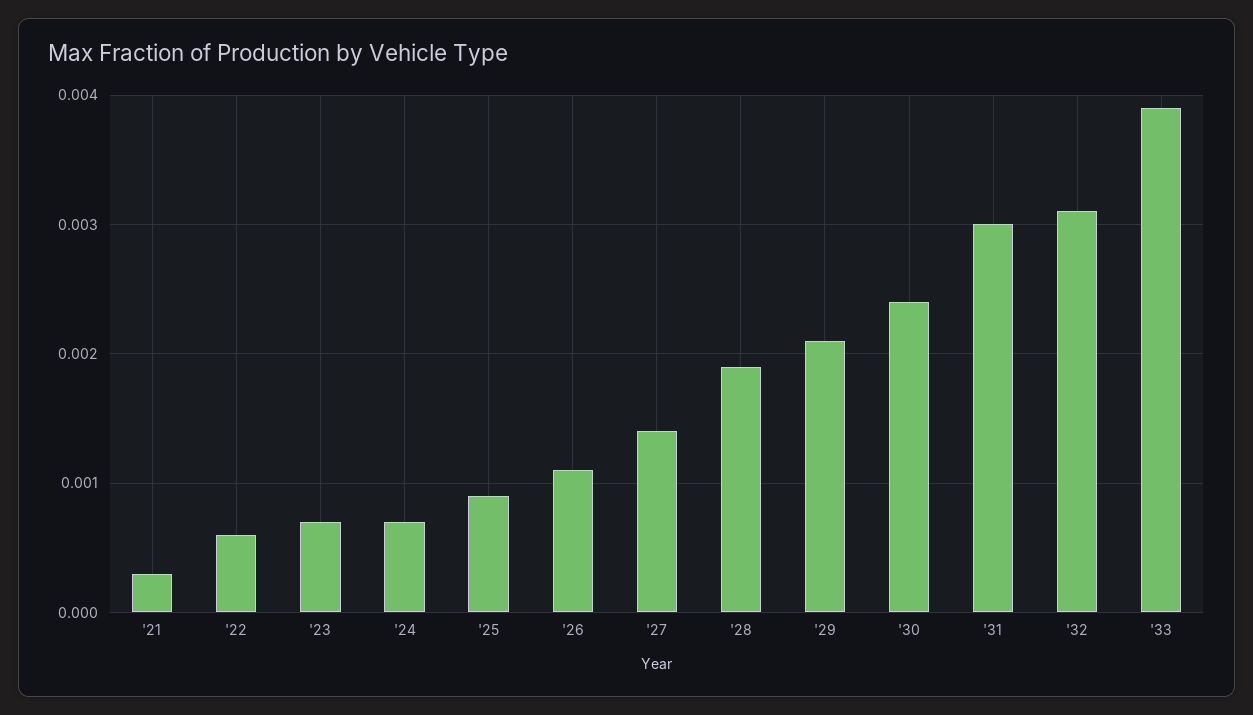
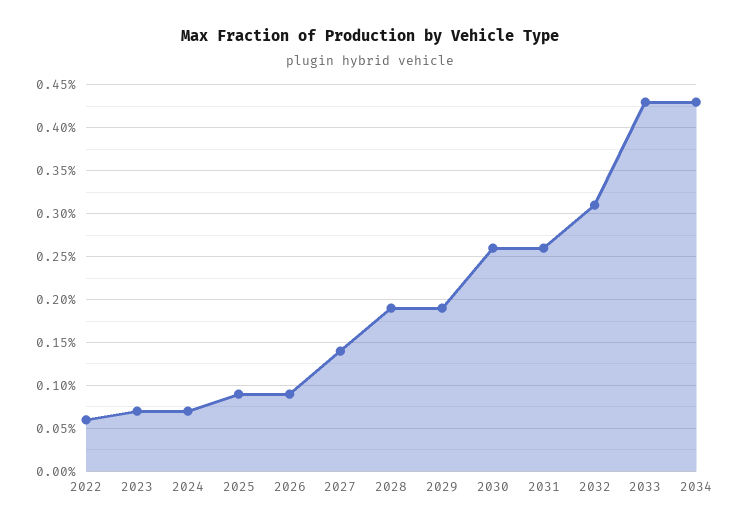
'21: 0.0003 -> none
'26: 0.0011 -> 0.0009
'29: 0.0021 -> 0.0019
'30: 0.0024 -> 0.0026
'31: 0.003 -> 0.0026
'33: 0.0039 -> 0.0043
2034: none -> 0.0043

